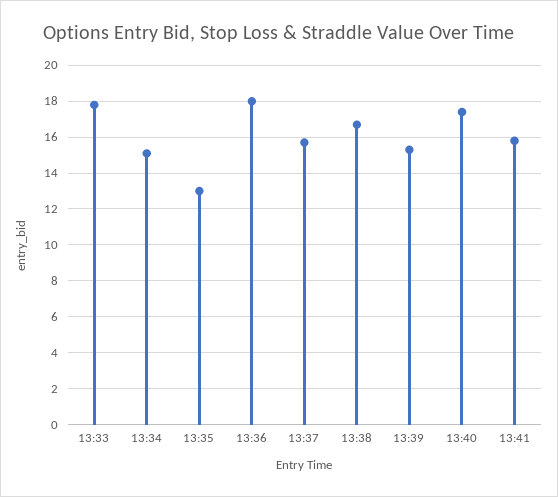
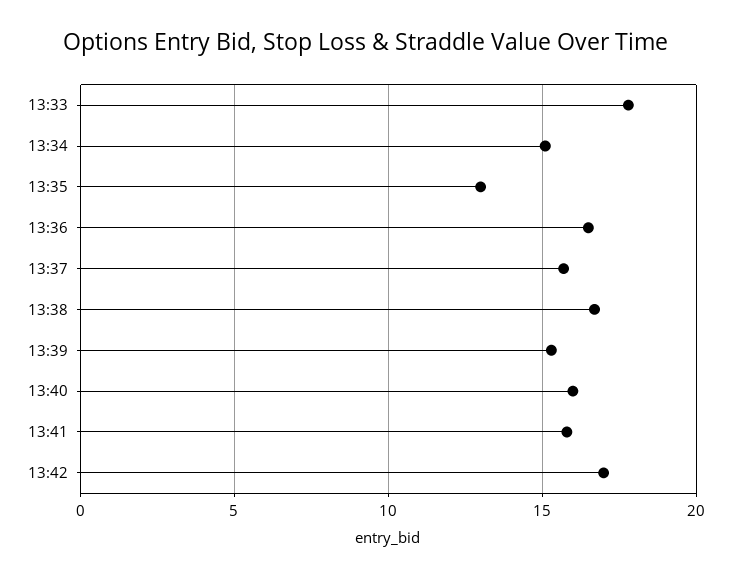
13:36: 18 -> 16.5
13:40: 17.5 -> 16
13:42: none -> 17

